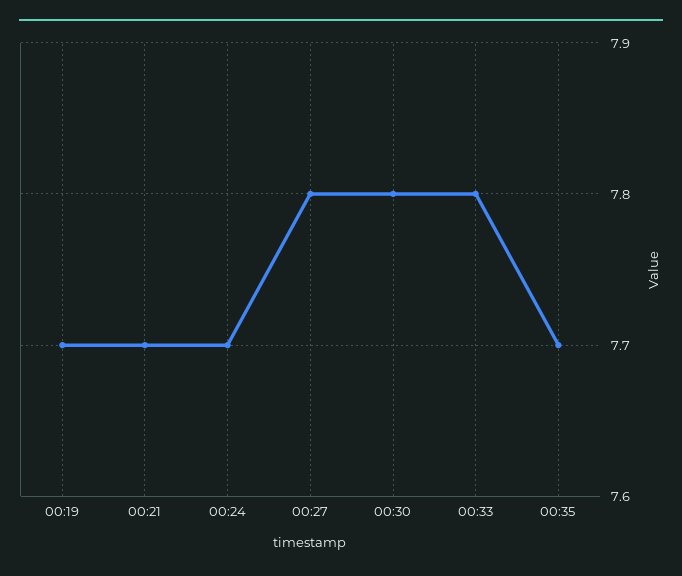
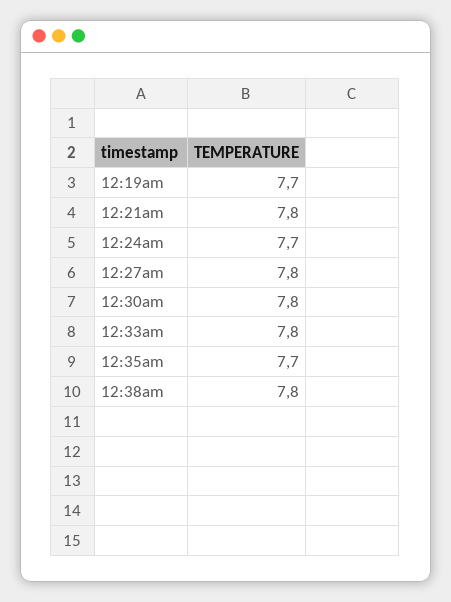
00:21: 7.7 -> 7.8
12:38am: none -> 7.8

